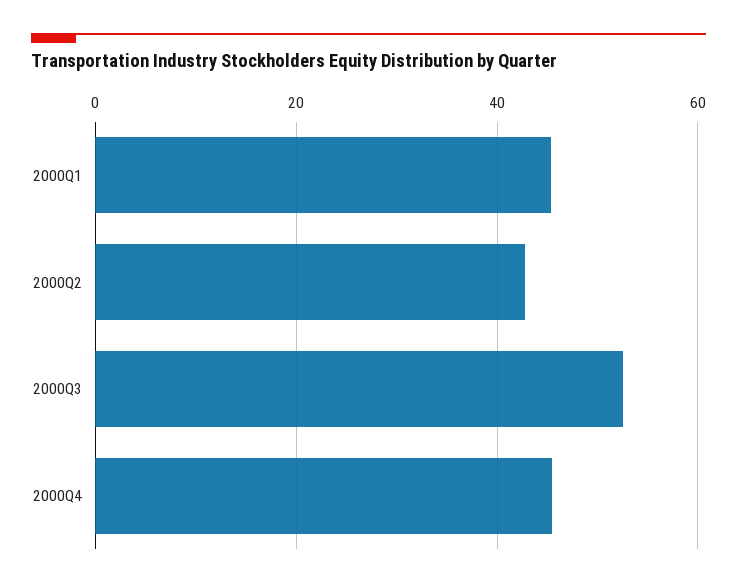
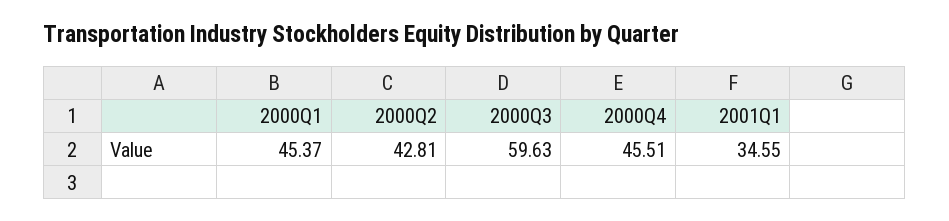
2000Q3: 52 -> 59.63
2001Q1: none -> 34.55

